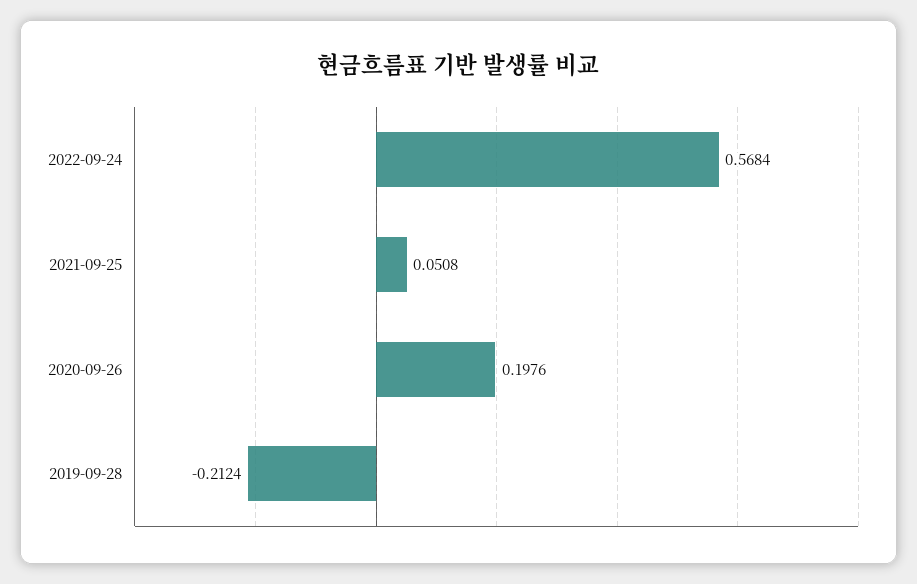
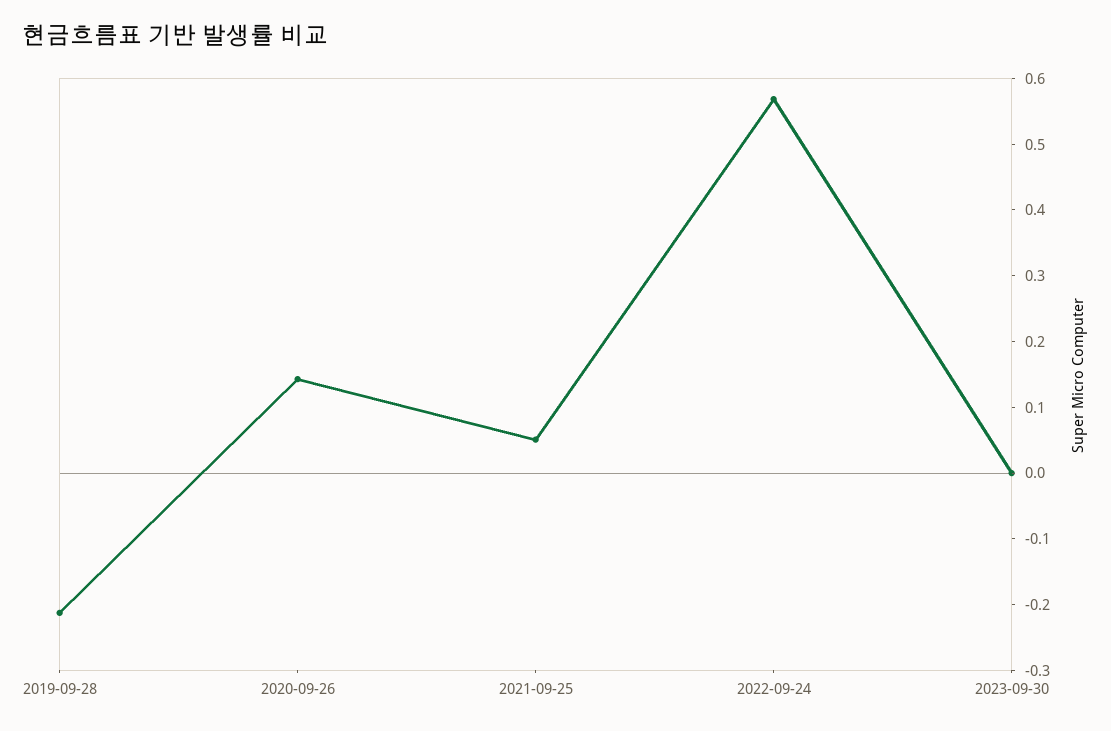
2020-09-26: 0.1976 -> 0.14
2023-09-30: none -> 0

